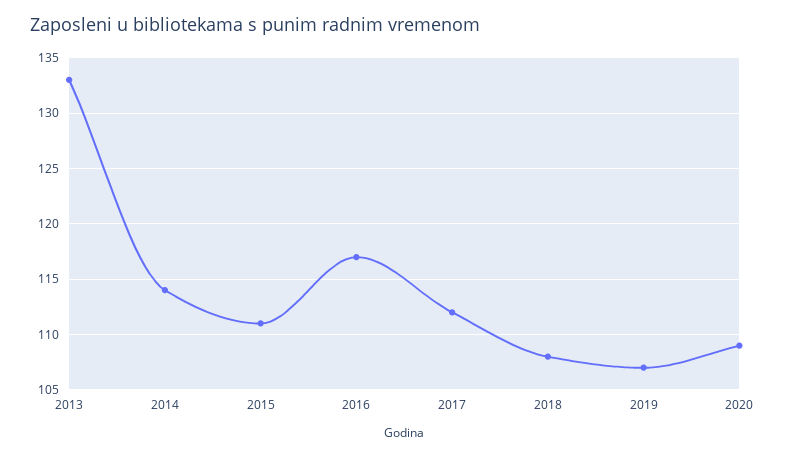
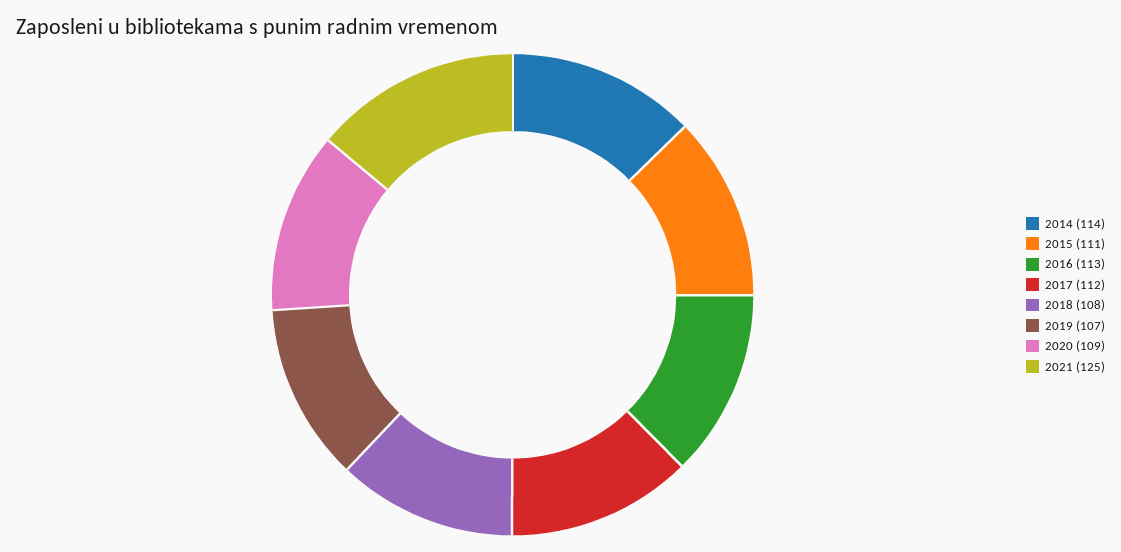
2013: 133 -> none
2016: 117 -> 113
2021: none -> 125

